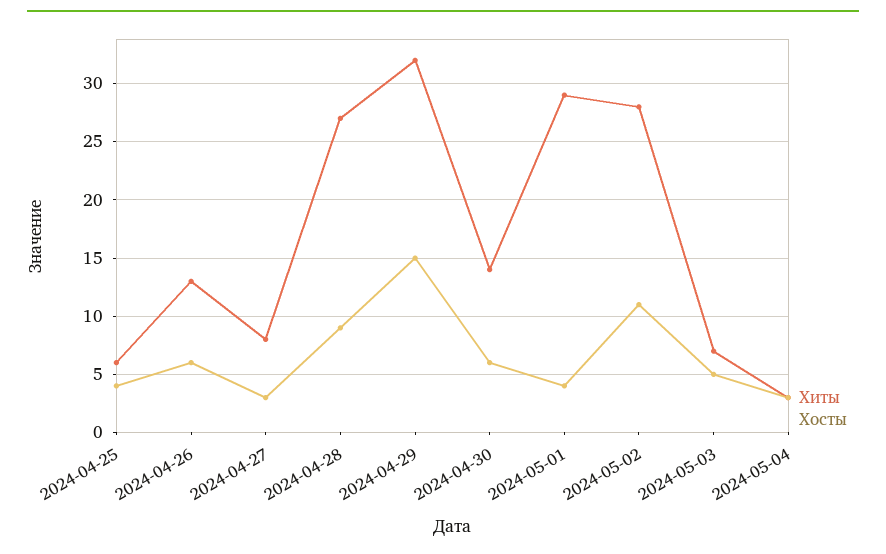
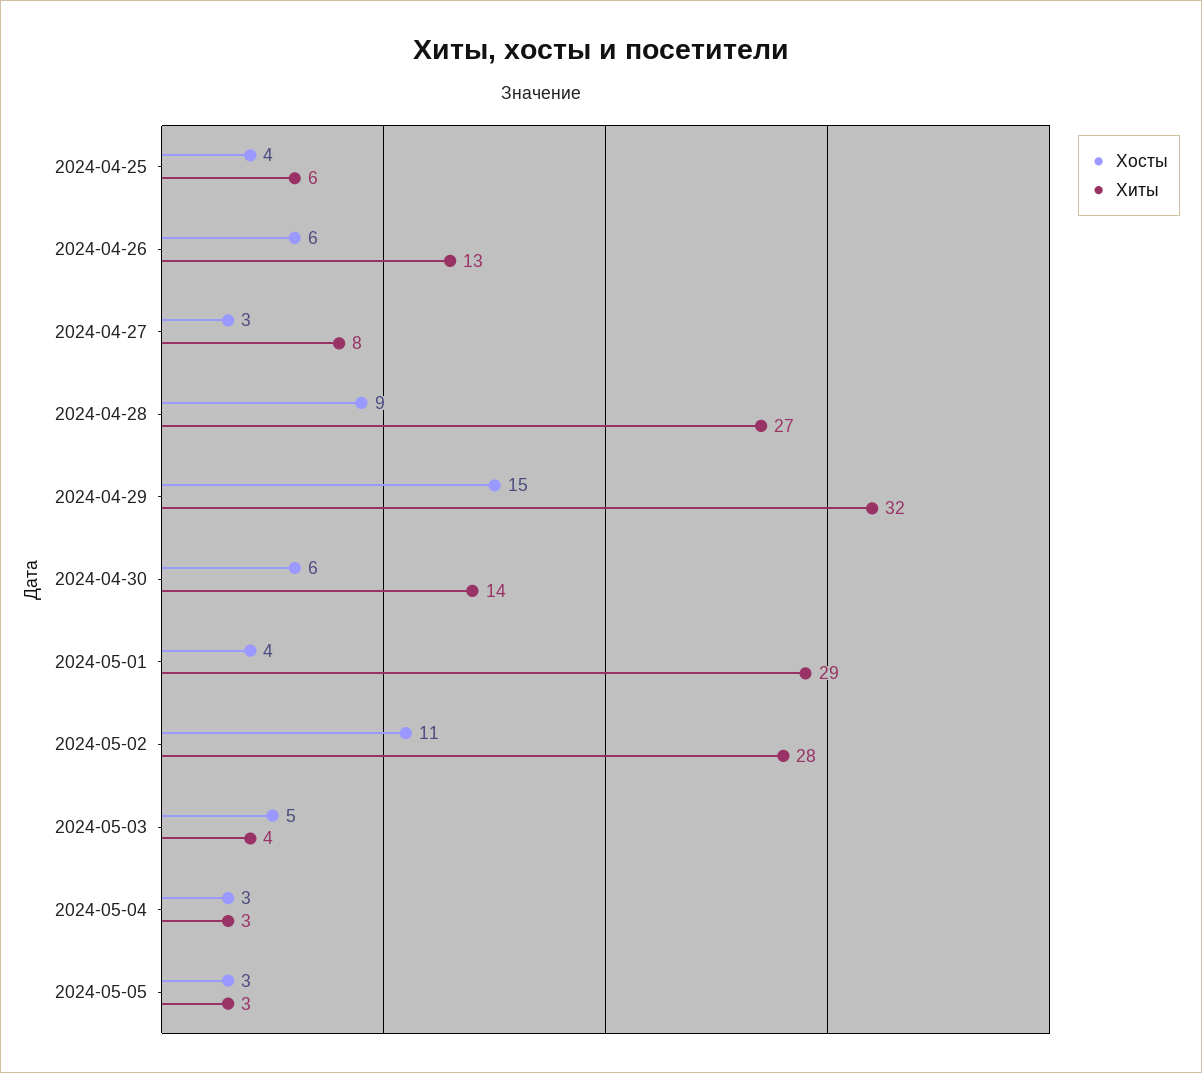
Хиты, 2024-05-03: 7 -> 4
Хосты, 2024-05-05: none -> 3
Хиты, 2024-05-05: none -> 3

